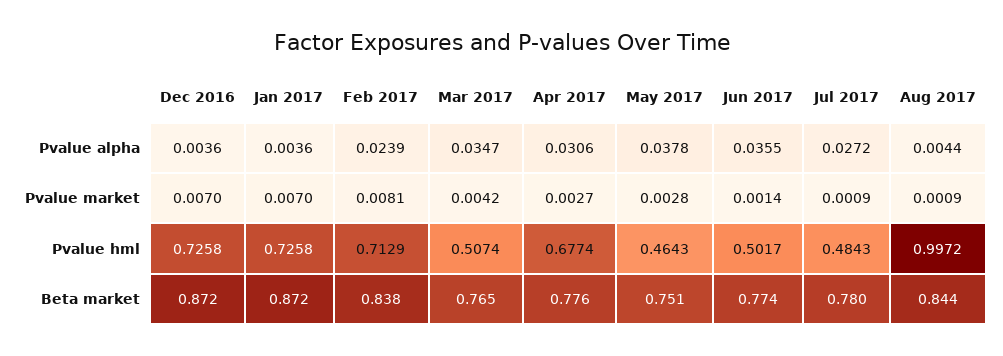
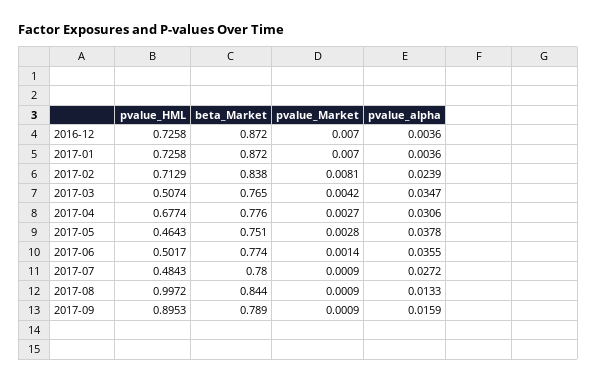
Aug 2017, Pvalue alpha: 0.0044 -> 0.0133
2017-09, Pvalue hml: none -> 0.8953
2017-09, Beta market: none -> 0.789
2017-09, Pvalue market: none -> 0.0009
2017-09, Pvalue alpha: none -> 0.0159

